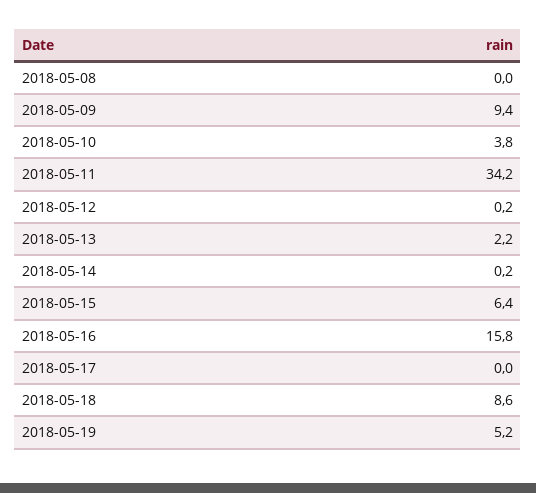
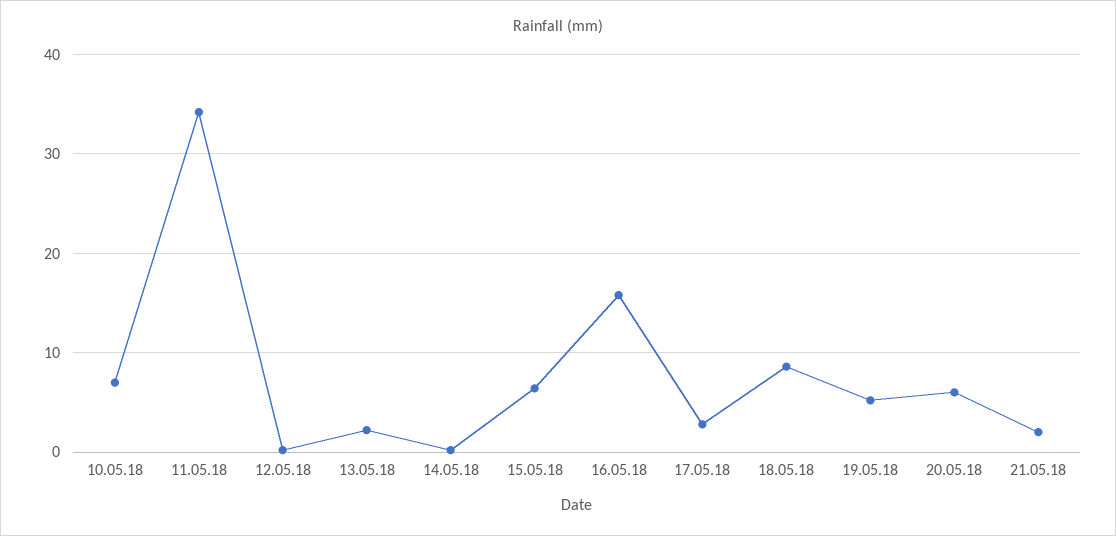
2018-05-08: 0 -> none
2018-05-09: 9.4 -> none
2018-05-10: 3.8 -> 7
2018-05-17: 0 -> 3
20.05.18: none -> 6
21.05.18: none -> 2

